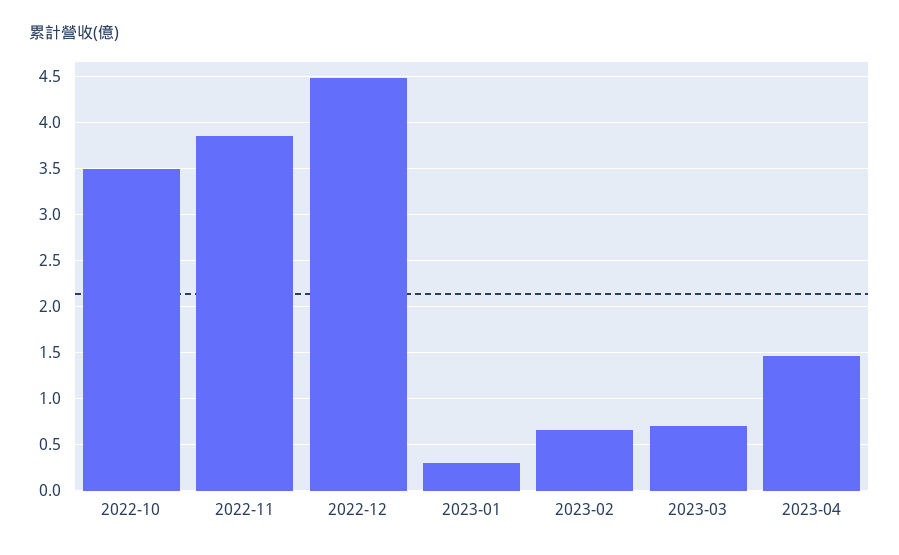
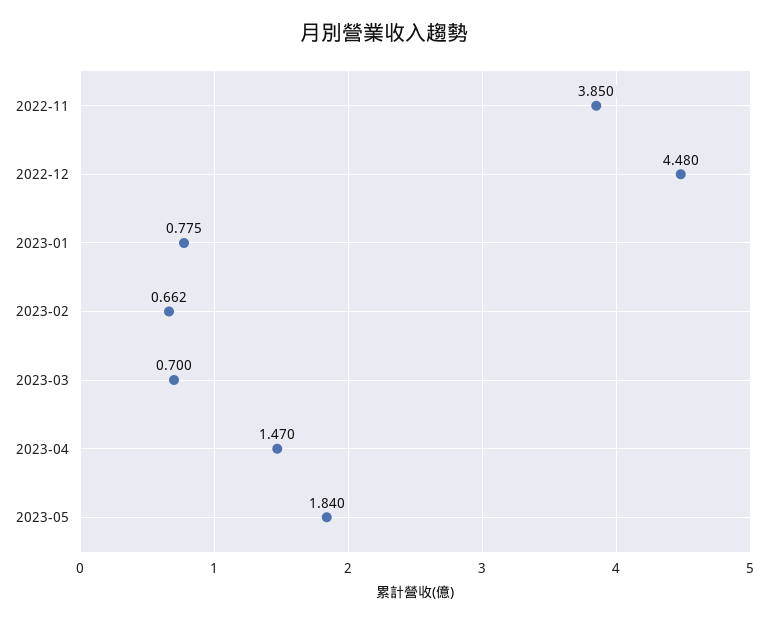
2022-10: 3.5 -> none
2023-01: 0.3 -> 0.775
2023-05: none -> 1.84

